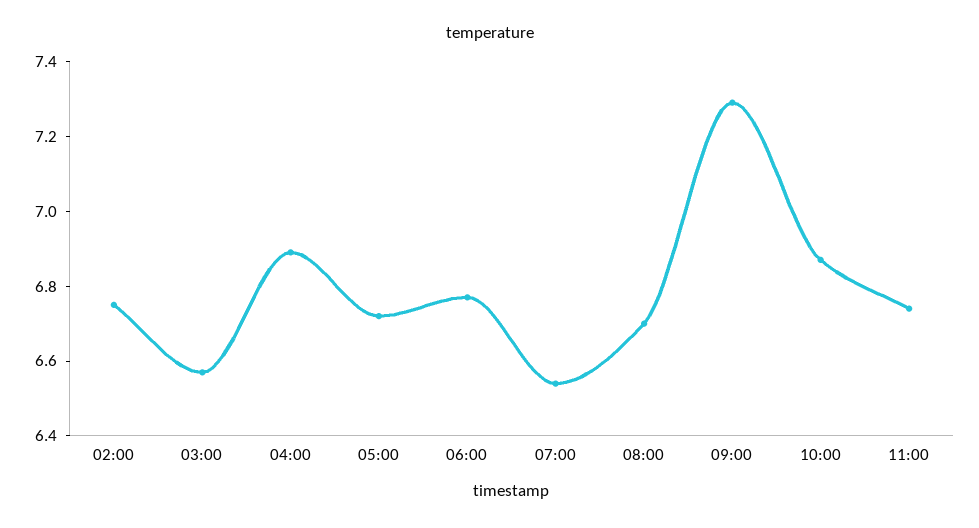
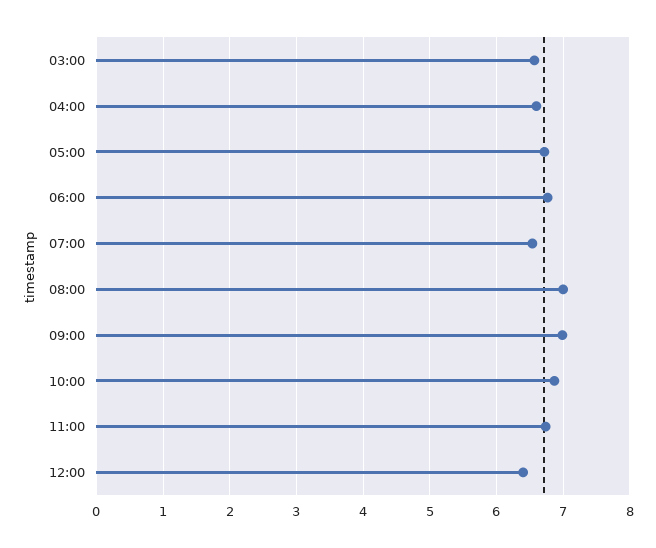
02:00: 6.75 -> none
04:00: 6.9 -> 6.6
08:00: 6.7 -> 7
09:00: 7.3 -> 7
12:00: none -> 6.4

